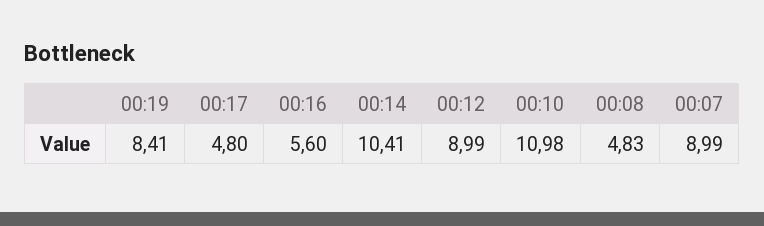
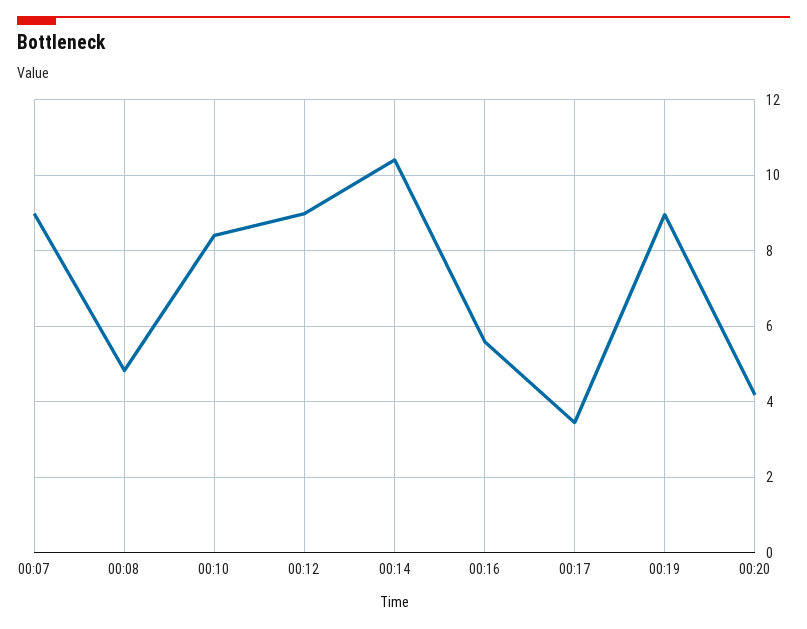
00:19: 8.41 -> 9
00:17: 4.8 -> 3.4
00:10: 10.98 -> 8.4
00:20: none -> 4.2

